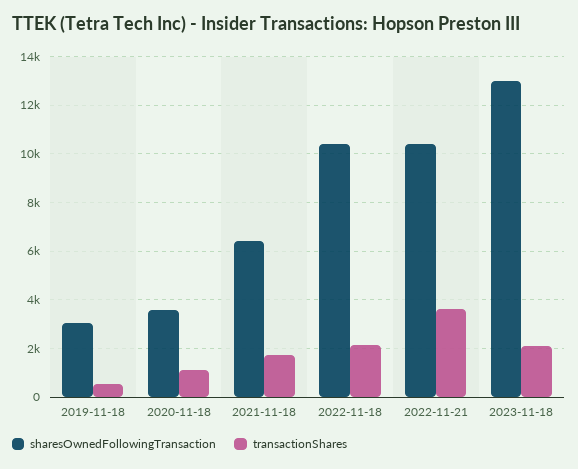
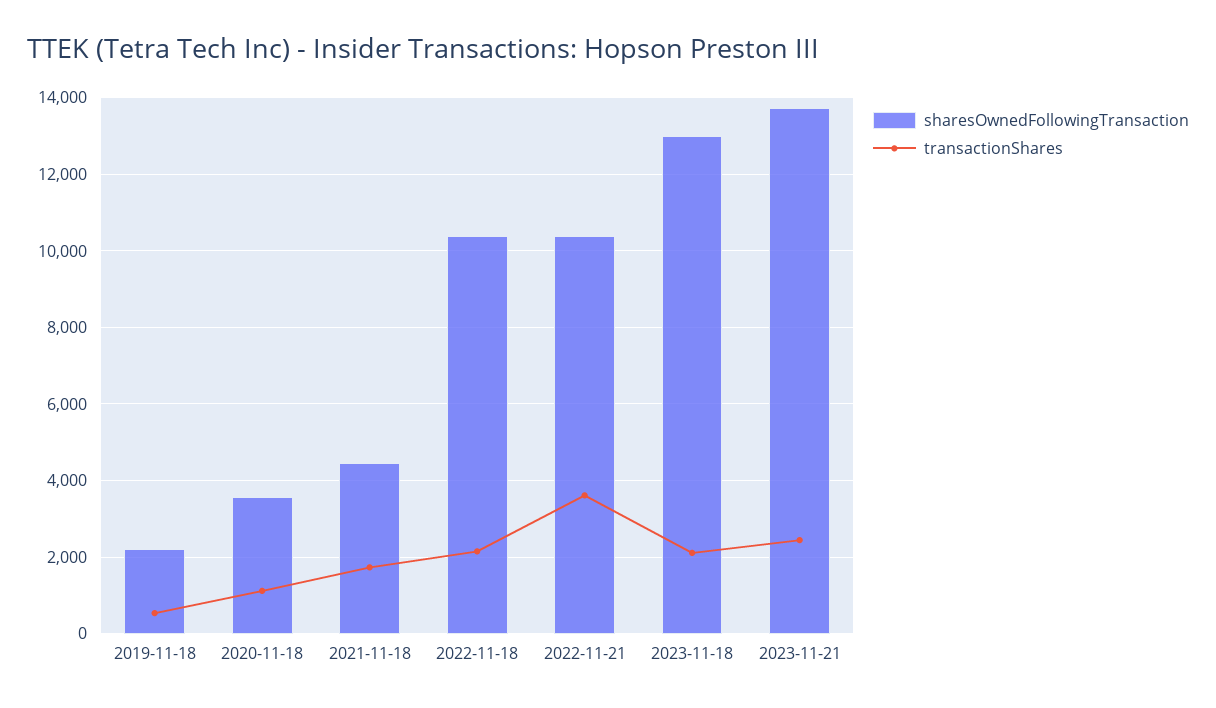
sharesOwnedFollowingTransaction, 2019-11-18: 3000 -> 2200
sharesOwnedFollowingTransaction, 2021-11-18: 6500 -> 4400
sharesOwnedFollowingTransaction, 2023-11-21: none -> 13800
transactionShares, 2023-11-21: none -> 2400

